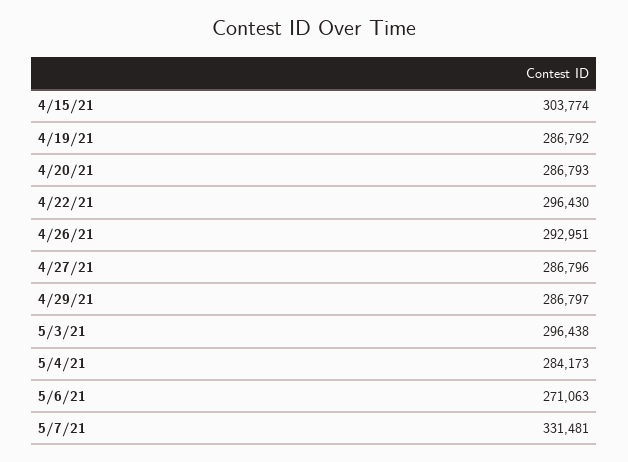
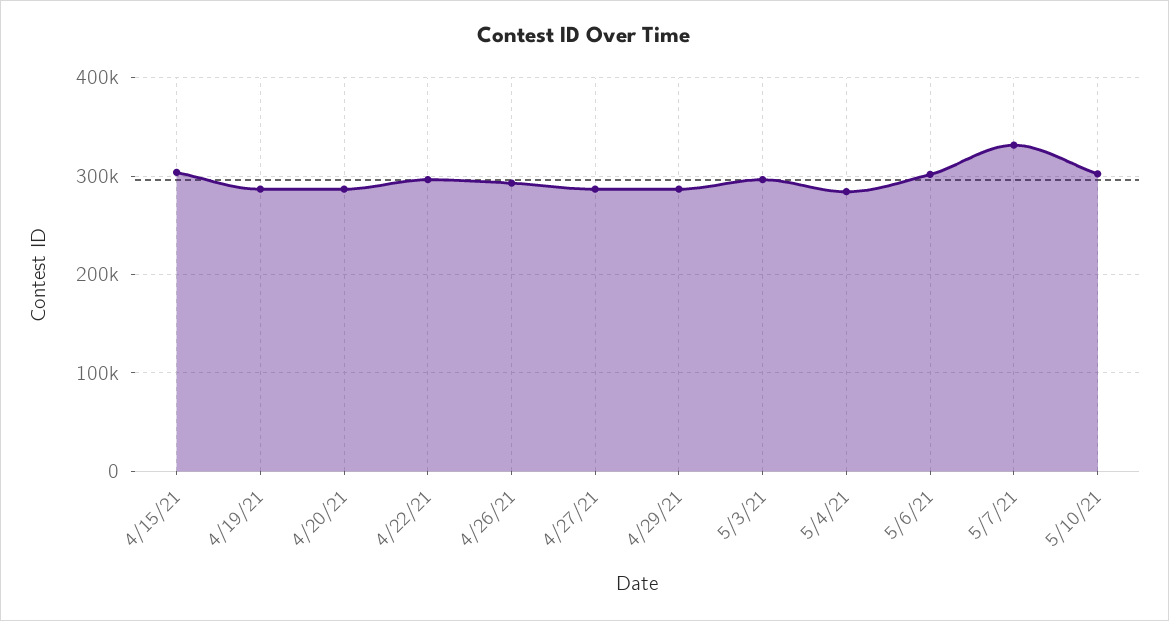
5/6/21: 271063 -> 300000
5/10/21: none -> 300000

